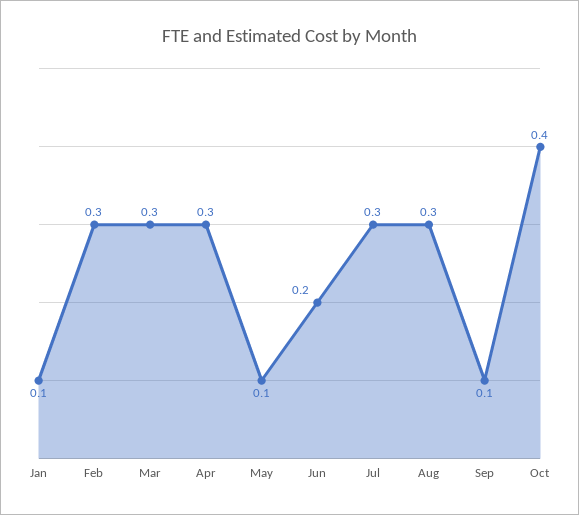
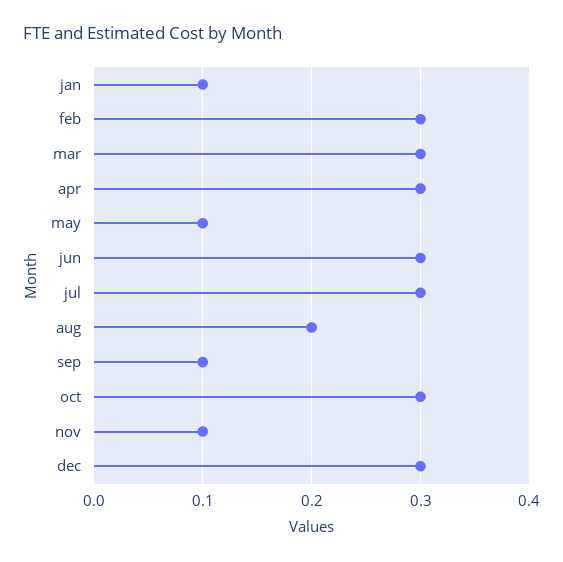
Jun: 0.2 -> 0.3
Aug: 0.3 -> 0.2
Oct: 0.4 -> 0.3
nov: none -> 0.1
dec: none -> 0.3

